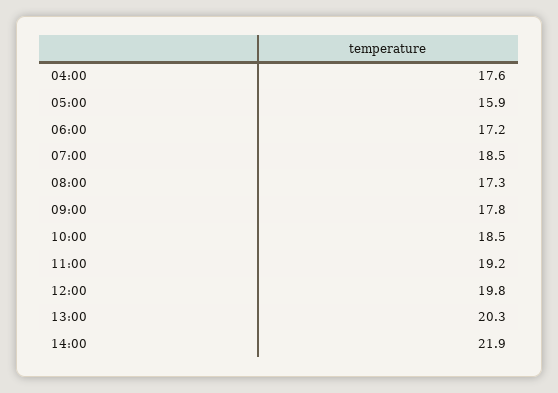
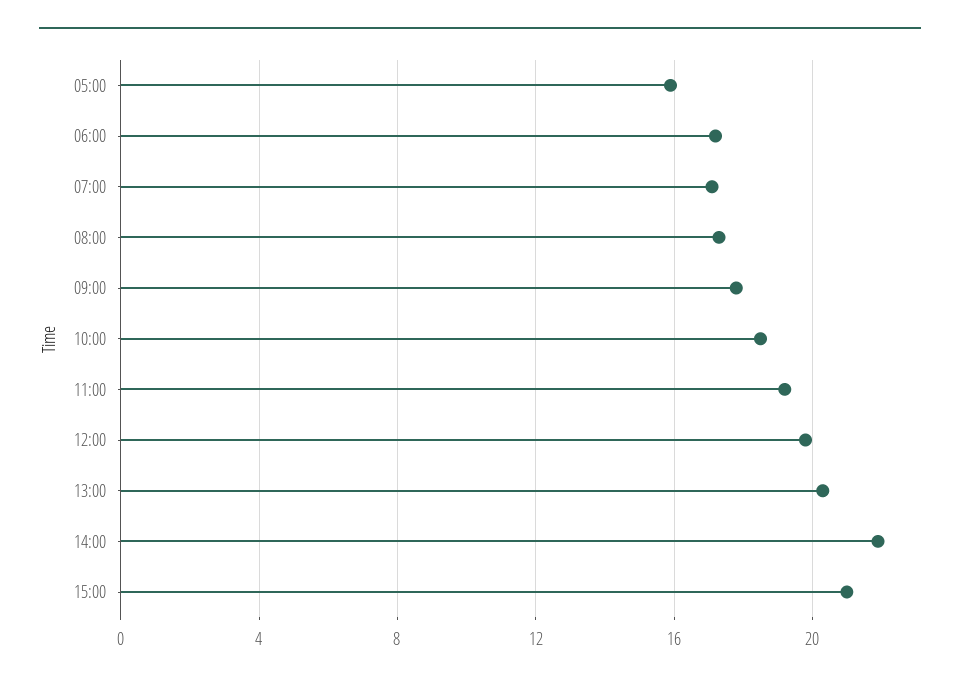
04:00: 17.6 -> none
07:00: 18.5 -> 17
15:00: none -> 21

